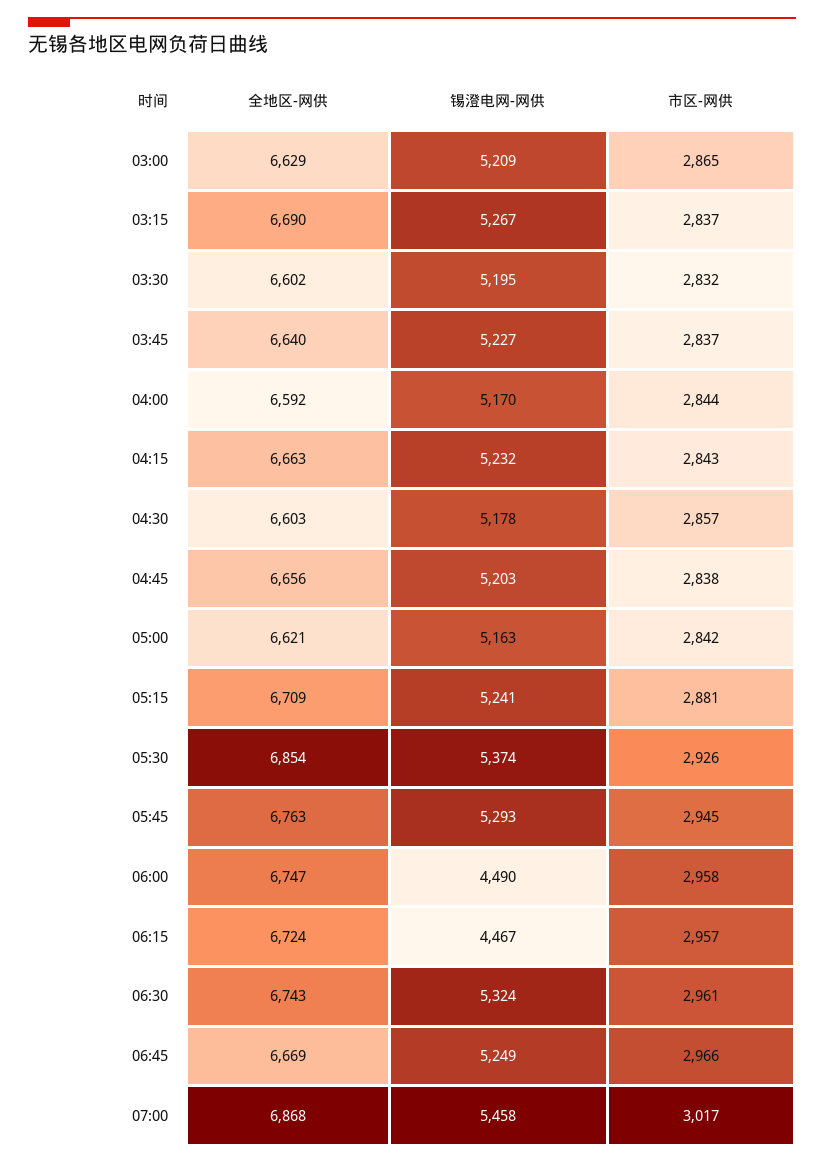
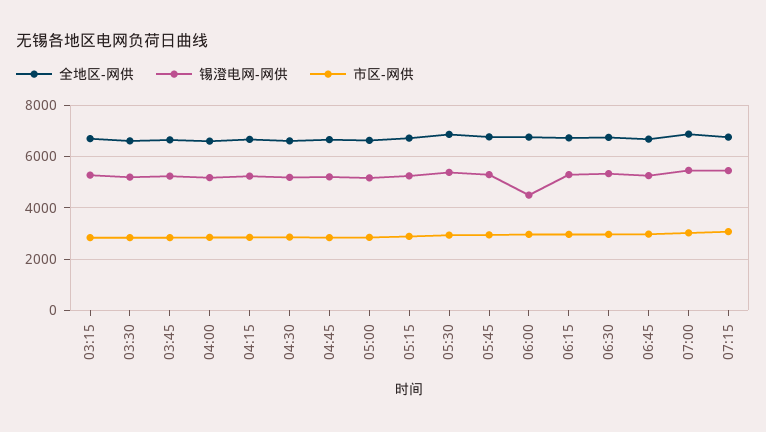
全地区-网供, 03:00: 6629 -> none
锡澄电网-网供, 03:00: 5209 -> none
市区-网供, 03:00: 2865 -> none
锡澄电网-网供, 06:15: 4467 -> 5250
全地区-网供, 07:15: none -> 6750
锡澄电网-网供, 07:15: none -> 5500
市区-网供, 07:15: none -> 3000

